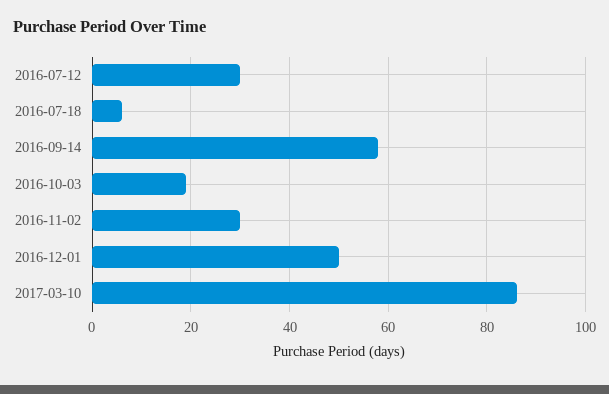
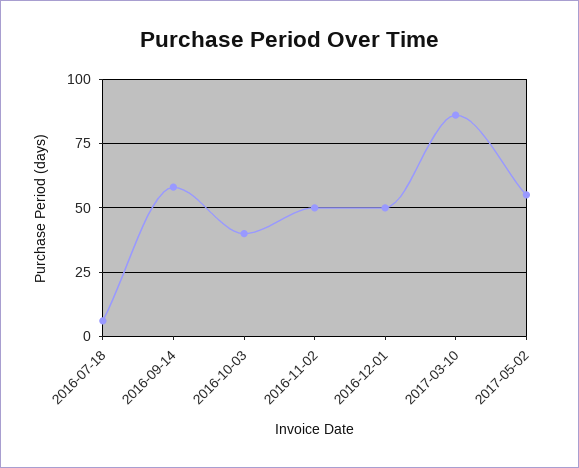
2016-07-12: 30 -> none
2016-10-03: 20 -> 40
2016-11-02: 30 -> 50
2017-05-02: none -> 55

